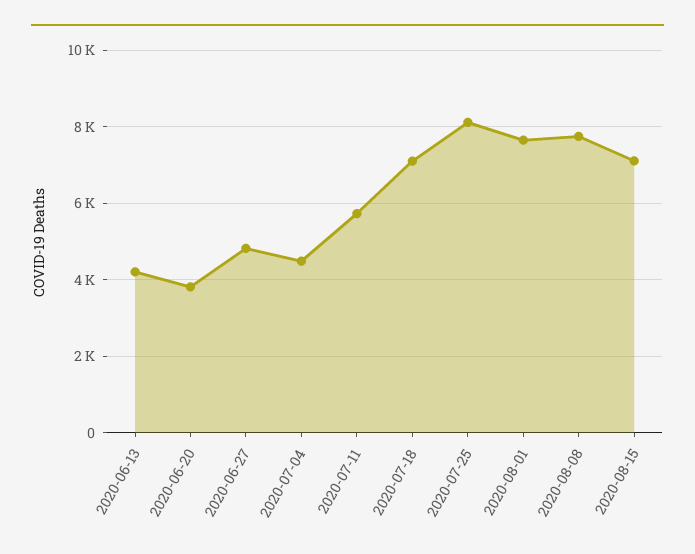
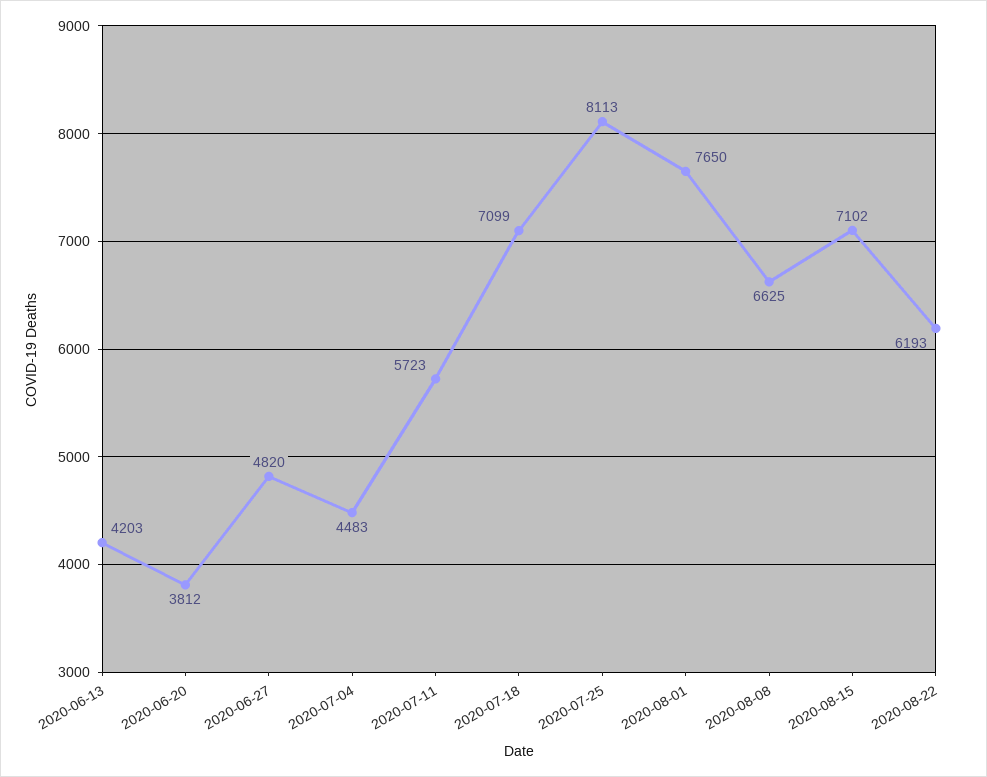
2020-08-08: 7800 -> 6625
2020-08-22: none -> 6193

